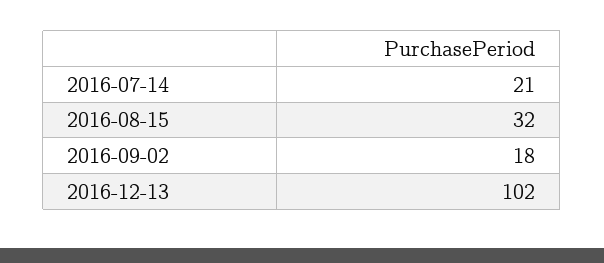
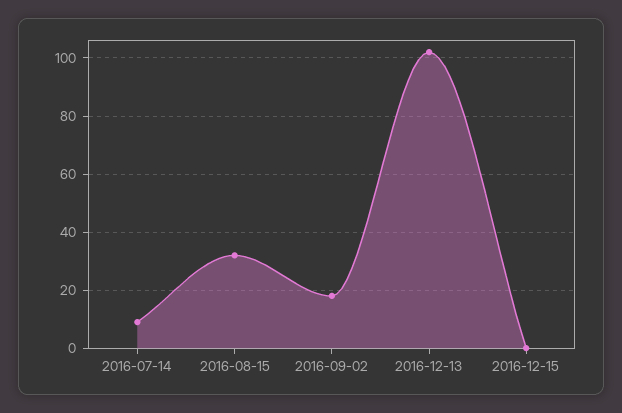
2016-07-14: 21 -> 10
2016-12-15: none -> 0

